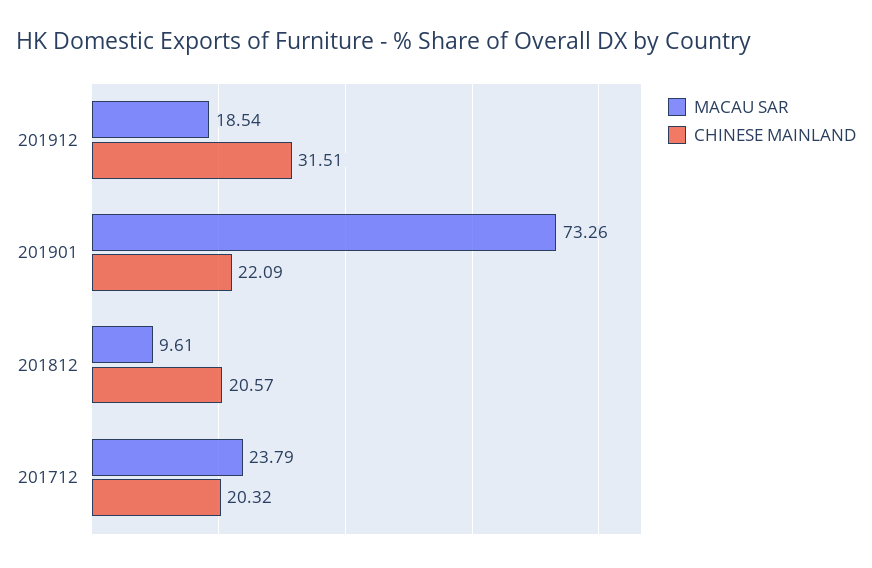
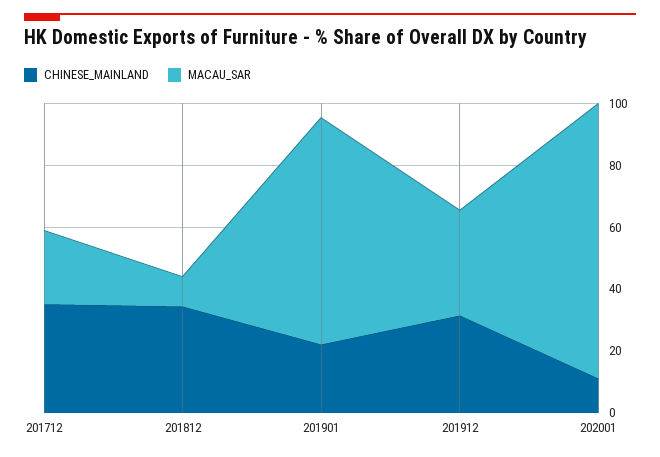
MACAU SAR, 201912: 18.54 -> 35
CHINESE MAINLAND, 201812: 20.57 -> 35
CHINESE MAINLAND, 201712: 20.32 -> 35
CHINESE MAINLAND, 202001: none -> 10
MACAU SAR, 202001: none -> 90

